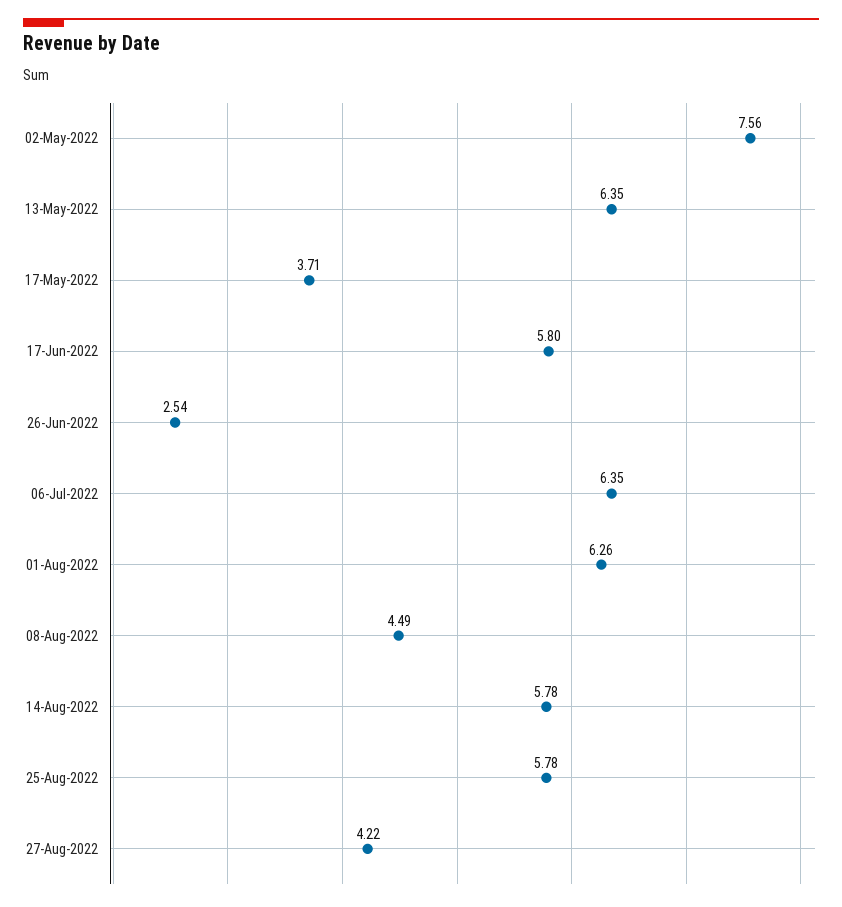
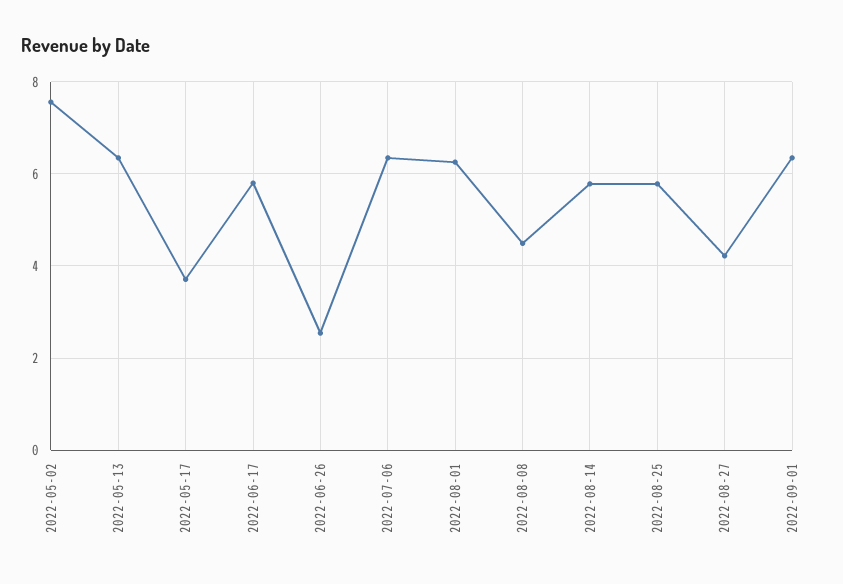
2022-09-01: none -> 6.4

